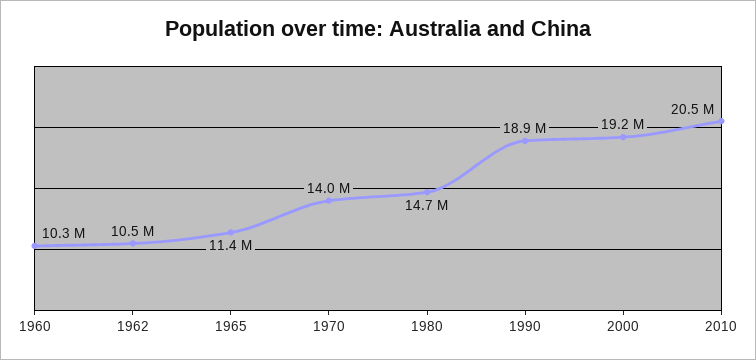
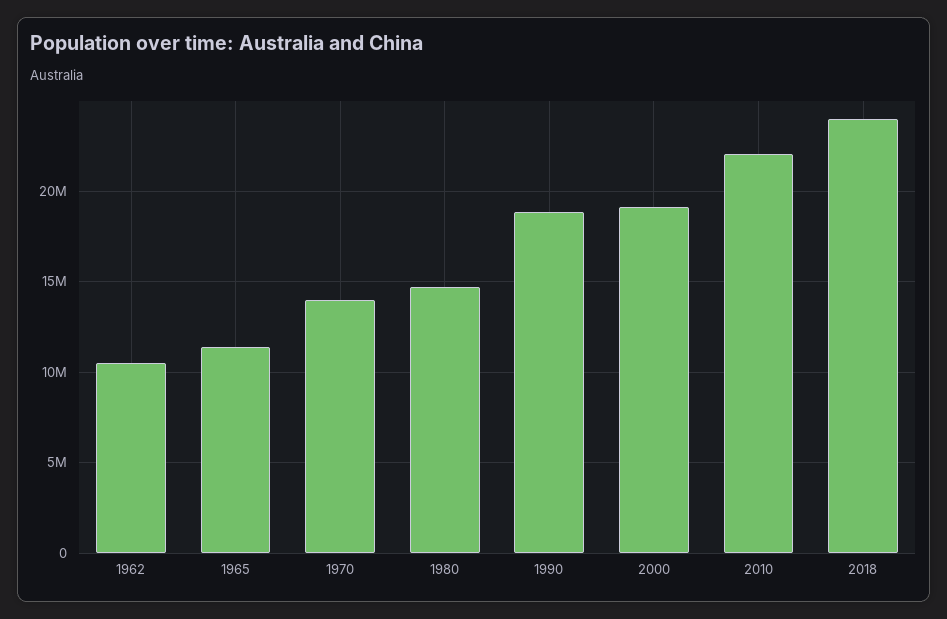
1960: 10300000 -> none
2010: 20500000 -> 22000000
2018: none -> 24000000

